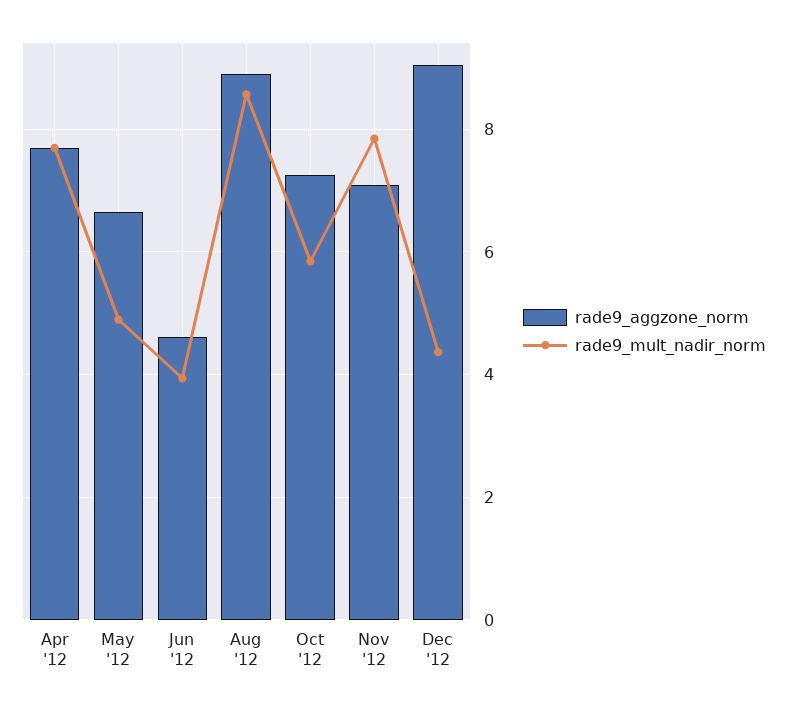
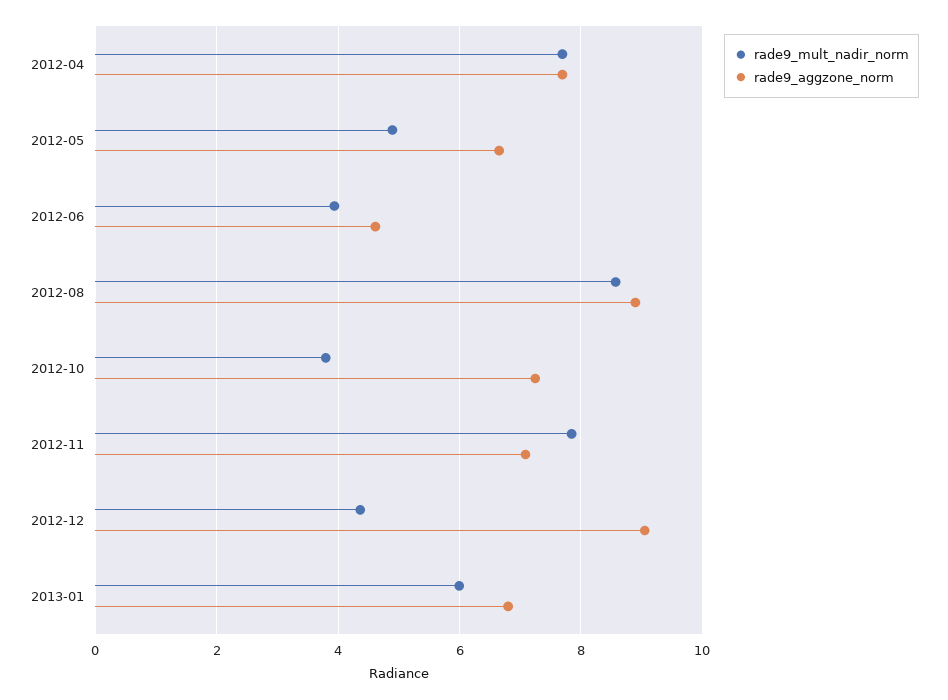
rade9_mult_nadir_norm, Oct '12: 5.8 -> 3.8
rade9_mult_nadir_norm, 2013-01: none -> 6
rade9_aggzone_norm, 2013-01: none -> 6.8

